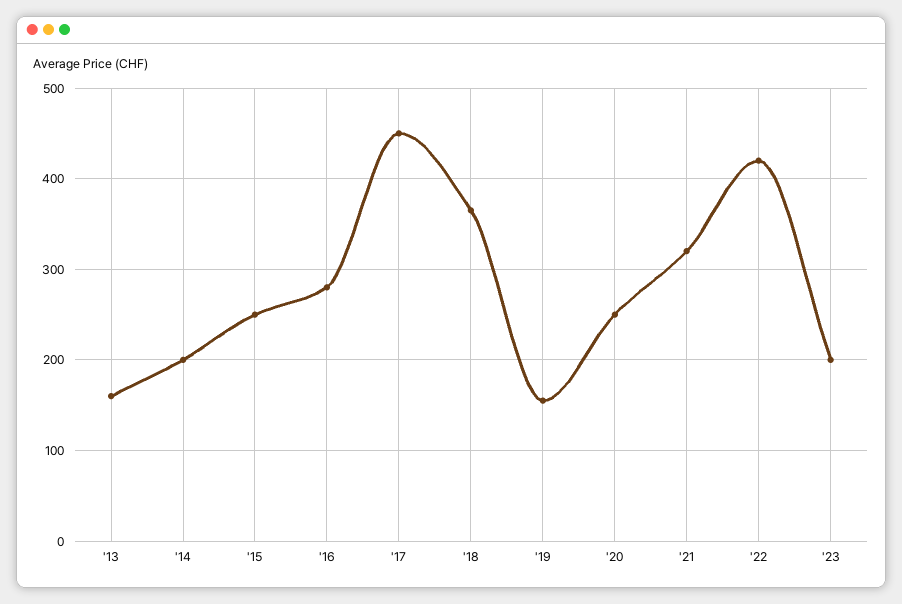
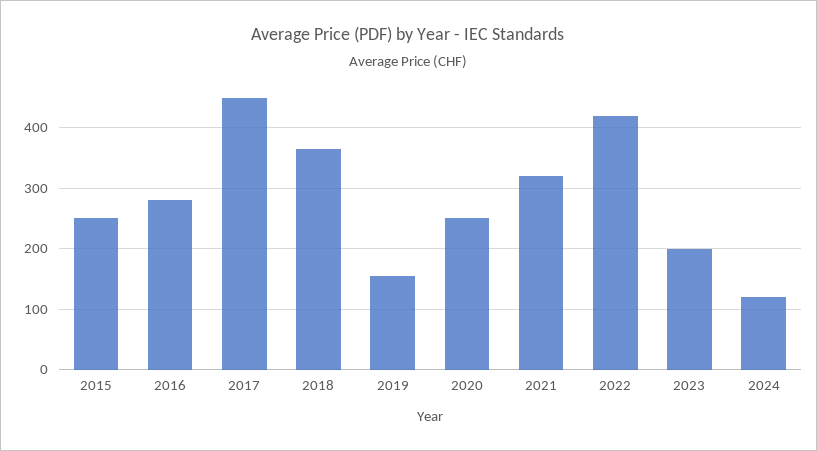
'13: 160 -> none
'14: 200 -> none
2024: none -> 120

